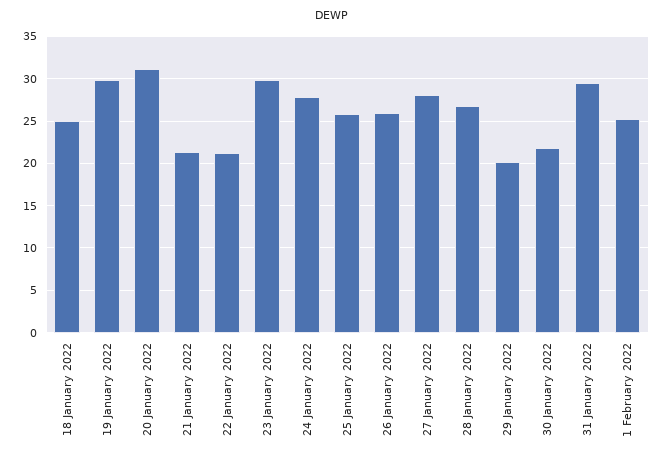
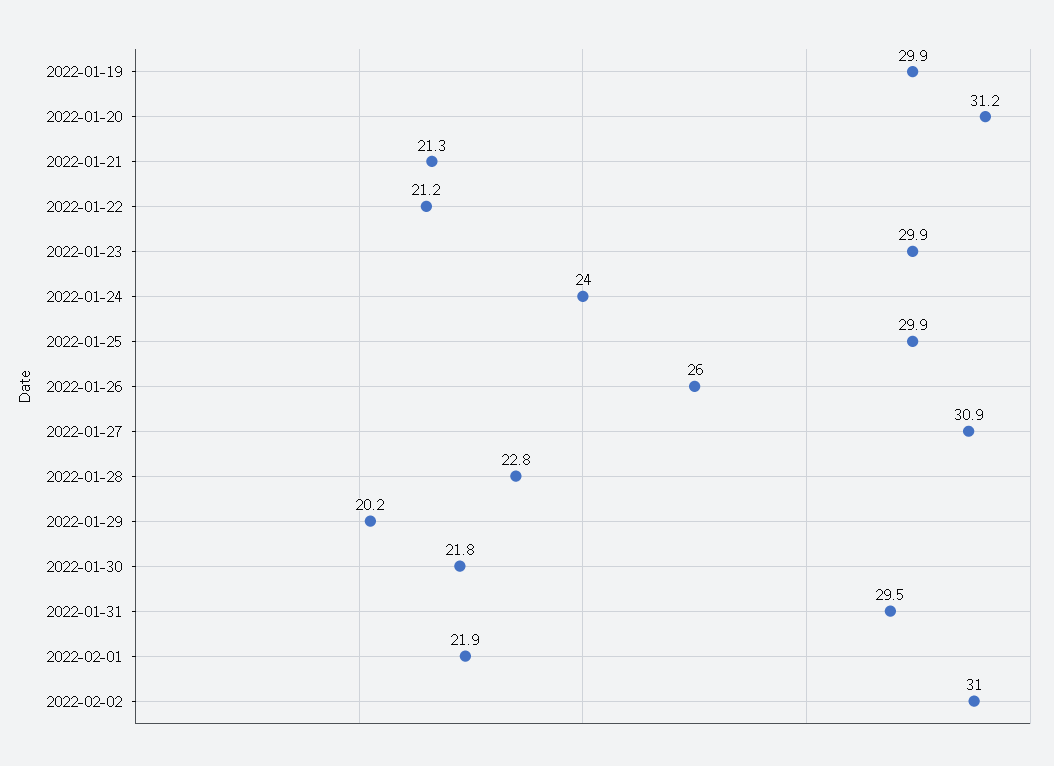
18 January 2022: 25 -> none
24 January 2022: 28 -> 24
25 January 2022: 26 -> 29.9
27 January 2022: 28 -> 30.9
28 January 2022: 27 -> 22.8
1 February 2022: 25 -> 21.9
2022-02-02: none -> 31

